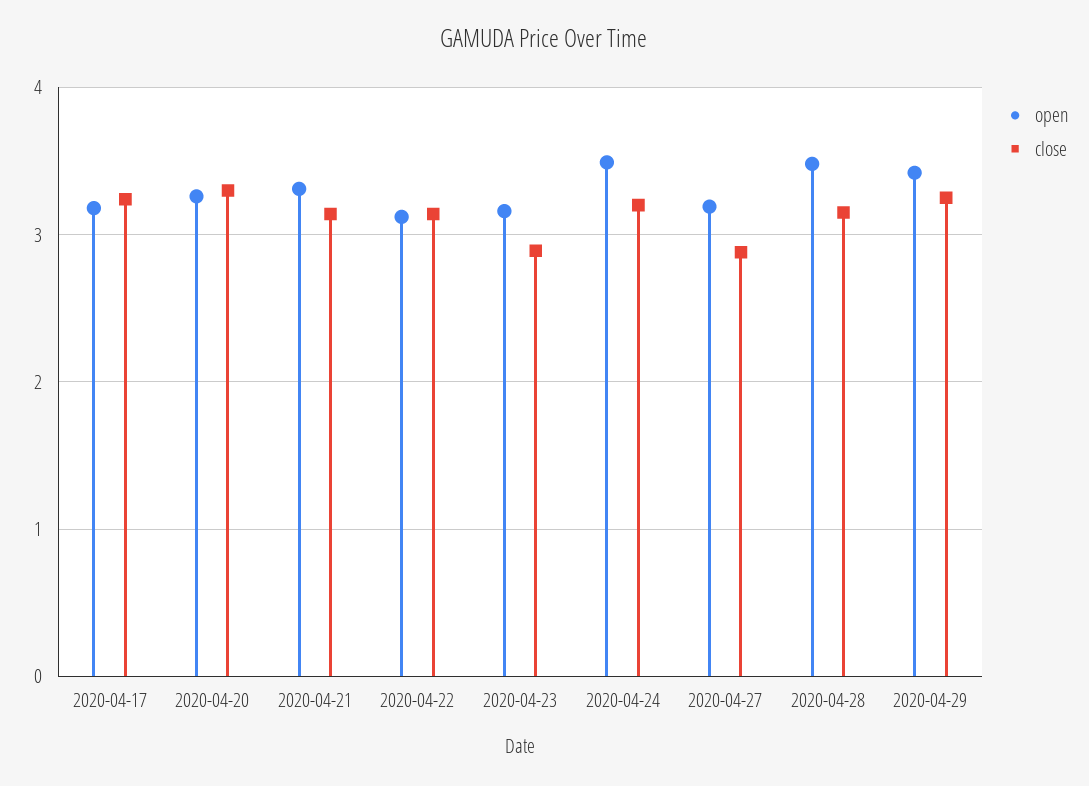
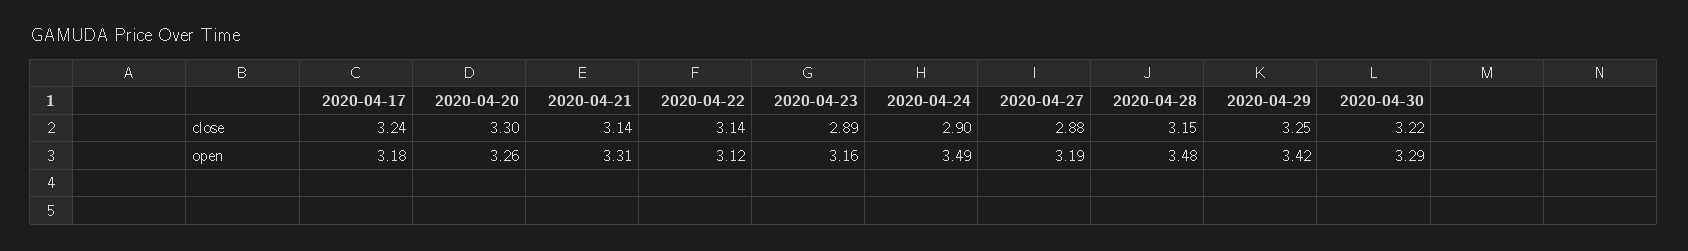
close, 2020-04-24: 3.2 -> 2.9
close, 2020-04-30: none -> 3.22
open, 2020-04-30: none -> 3.29

